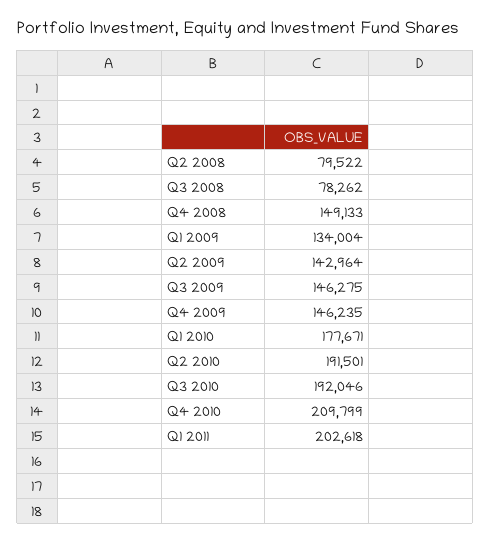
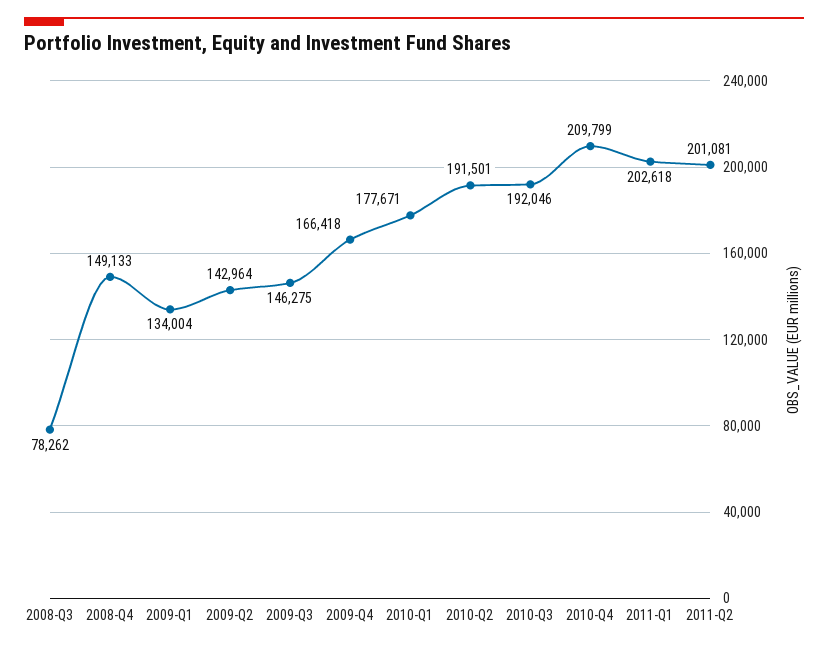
Q2 2008: 79522 -> none
Q4 2009: 146235 -> 166418
2011-Q2: none -> 201081

